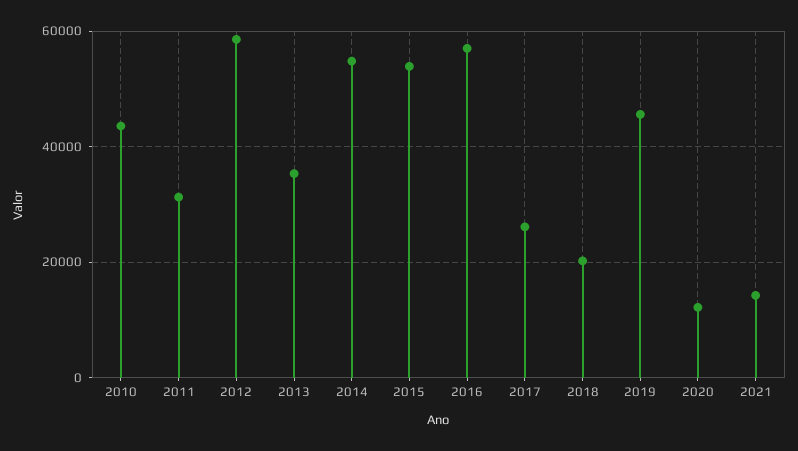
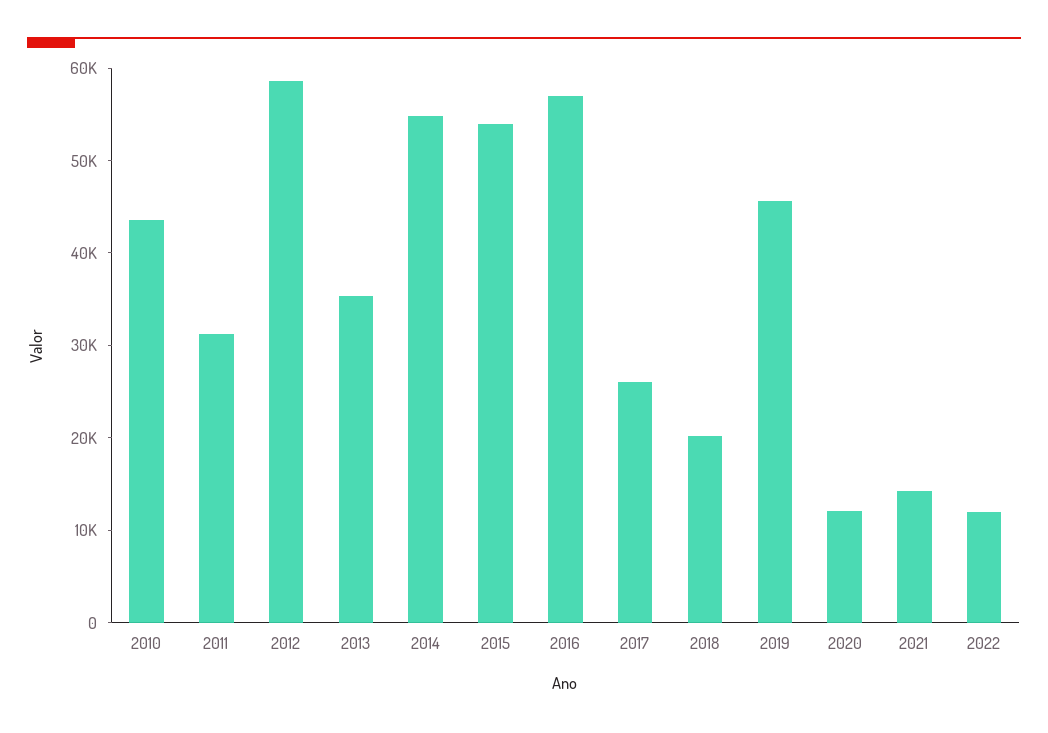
2022: none -> 12000

